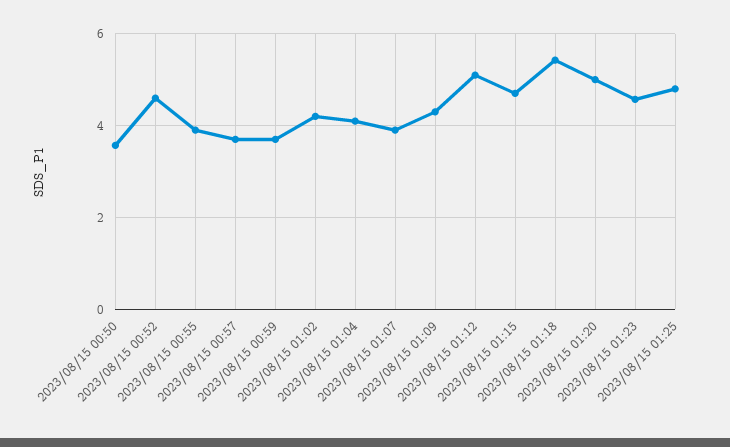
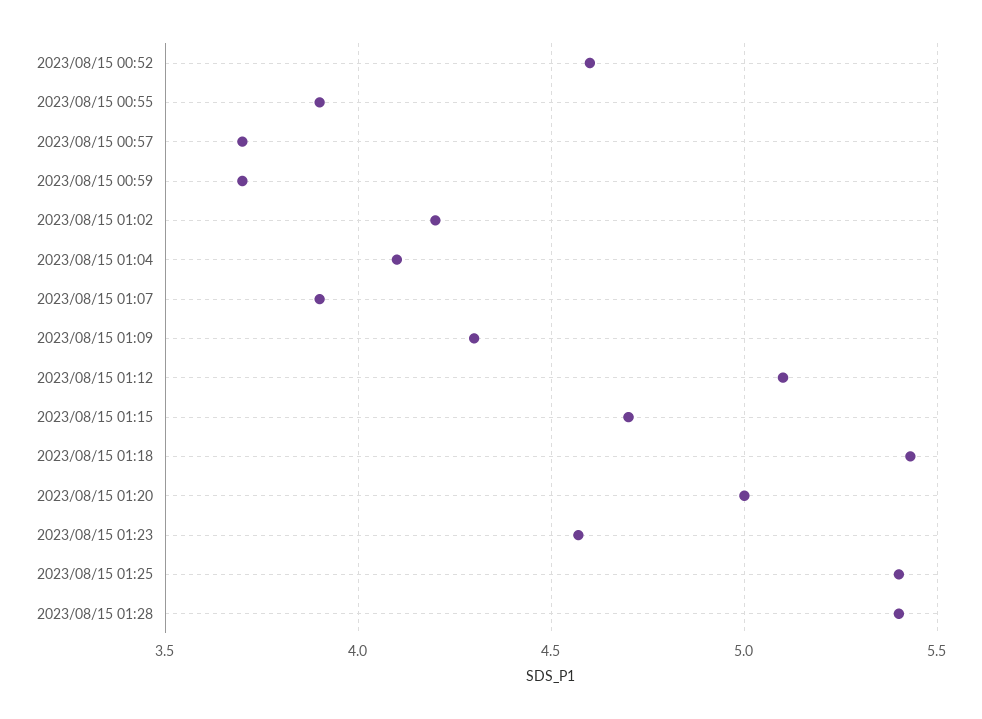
2023/08/15 00:50: 3.6 -> none
2023/08/15 01:25: 4.8 -> 5.4
2023/08/15 01:28: none -> 5.4

